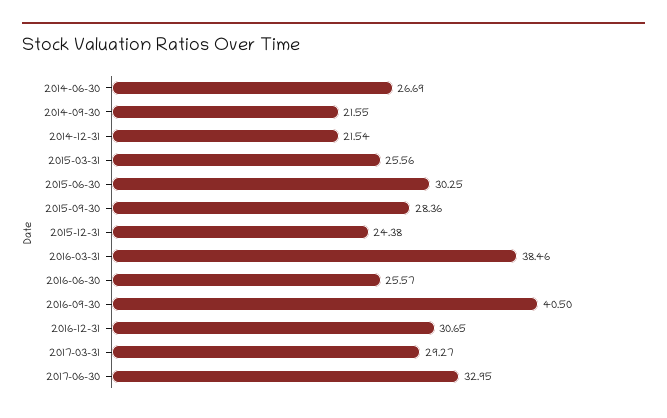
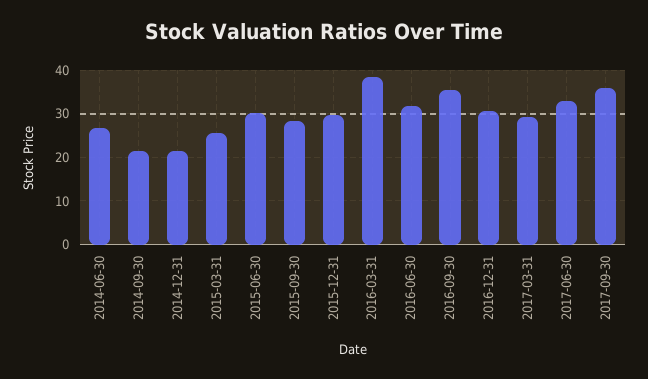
2015-12-31: 24.38 -> 30
2016-06-30: 25.57 -> 32
2016-09-30: 40.5 -> 36
2017-09-30: none -> 36

